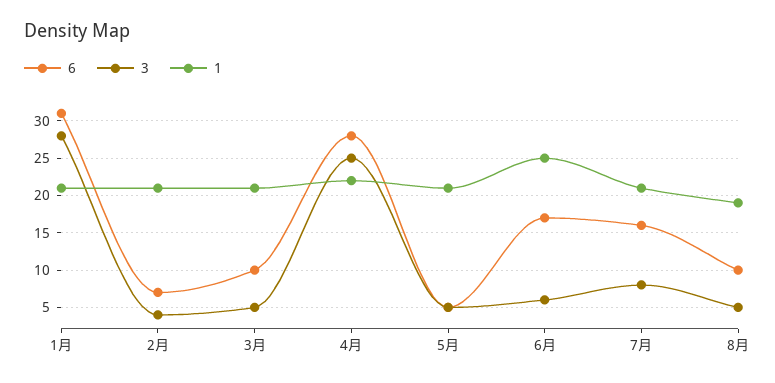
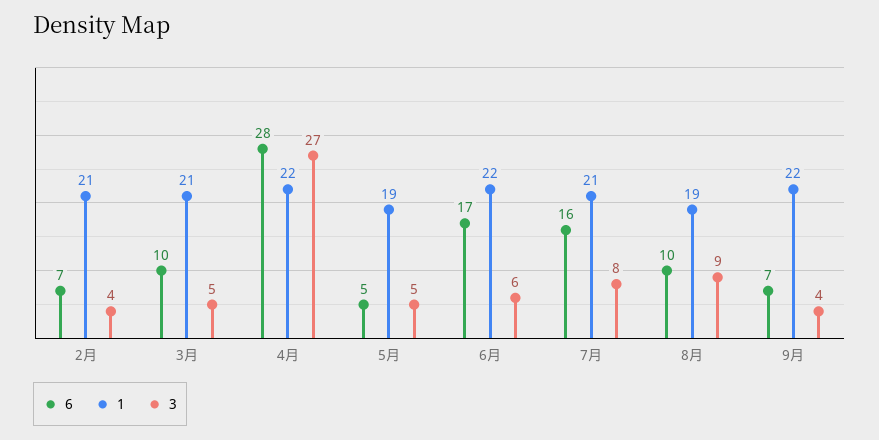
6, 1月: 31 -> none
3, 1月: 28 -> none
1, 1月: 21 -> none
3, 4月: 25 -> 27
1, 5月: 21 -> 19
1, 6月: 25 -> 22
3, 8月: 5 -> 9
6, 9月: none -> 7
1, 9月: none -> 22
3, 9月: none -> 4

